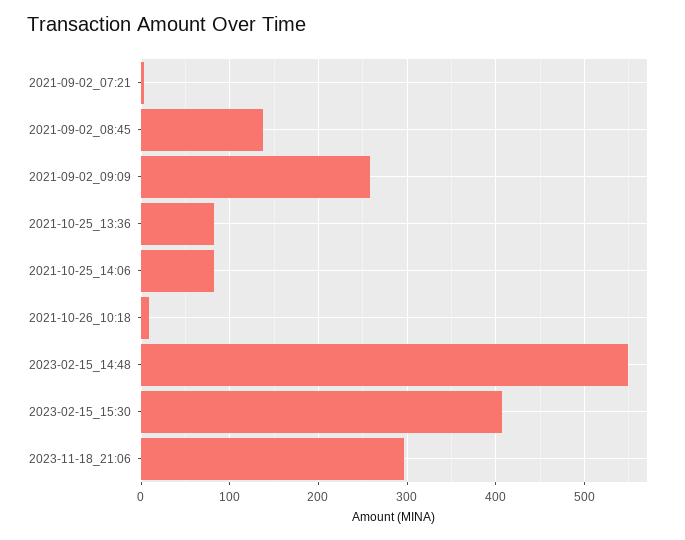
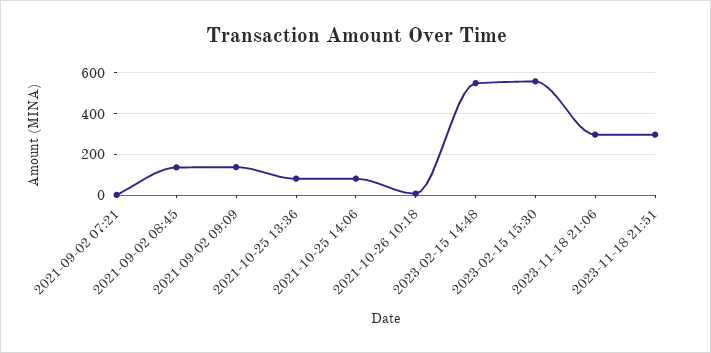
2021-09-02_09:09: 260 -> 150
2023-02-15_15:30: 410 -> 550
2023-11-18 21:51: none -> 300

